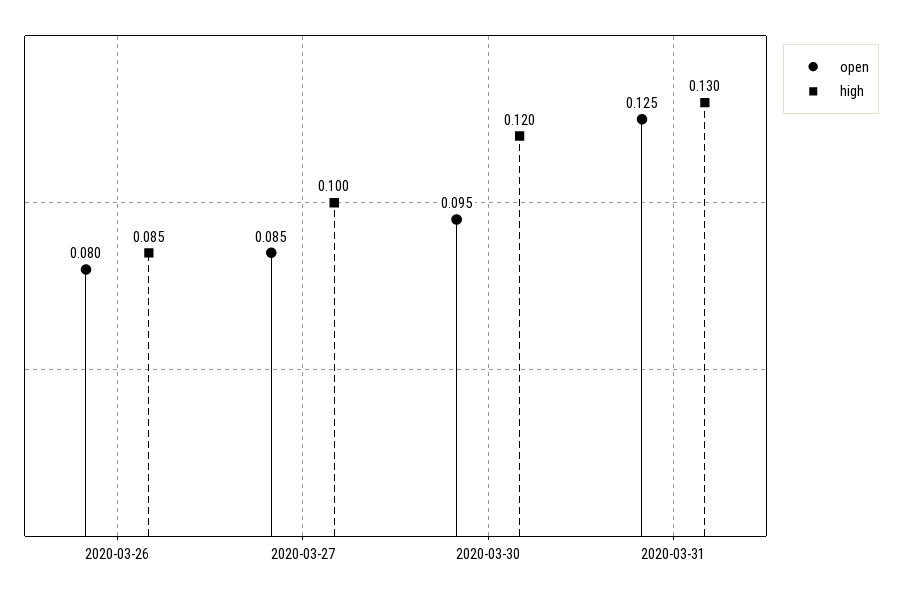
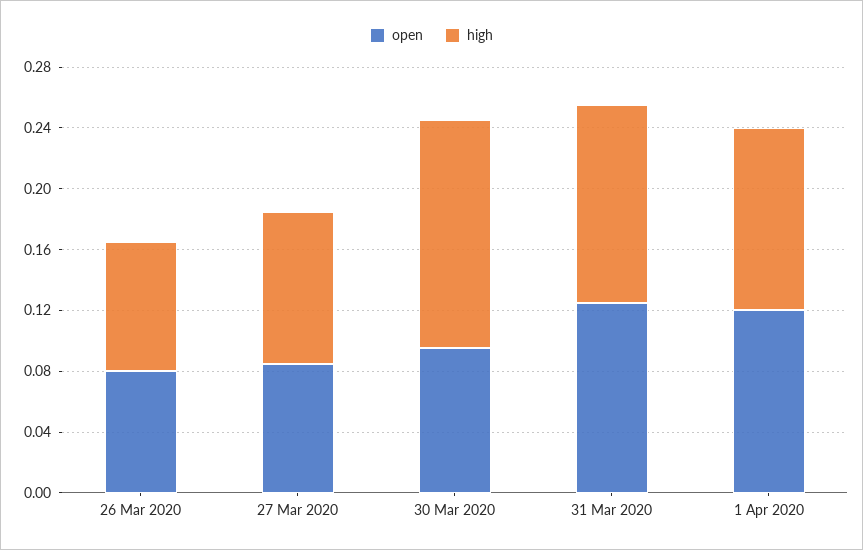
high, 2020-03-30: 0.12 -> 0.15
open, 1 Apr 2020: none -> 0.12
high, 1 Apr 2020: none -> 0.12

